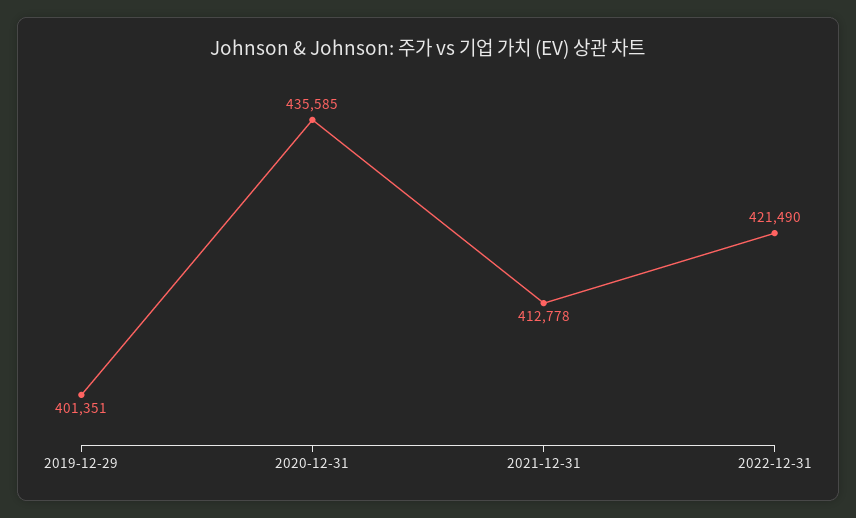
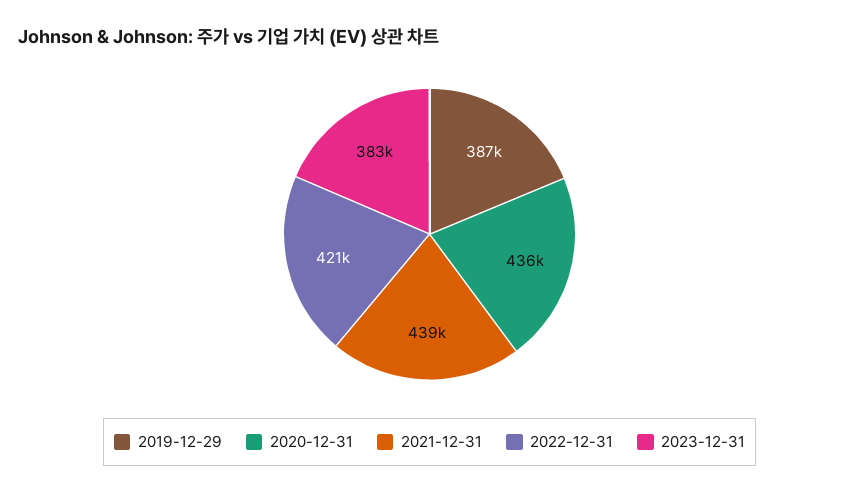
2019-12-29: 401351 -> 387000
2021-12-31: 412778 -> 439000
2023-12-31: none -> 383000

